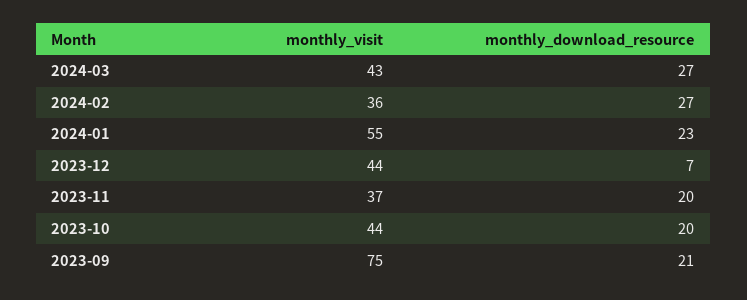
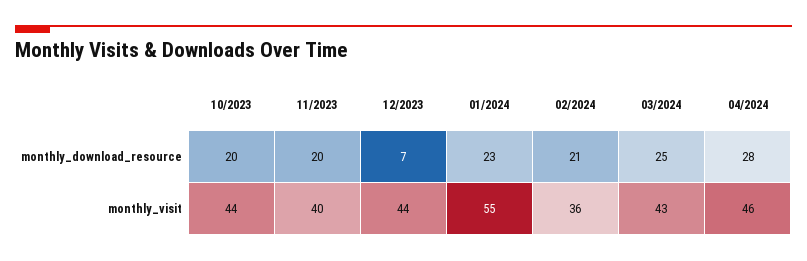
monthly_download_resource, 2024-03: 27 -> 25
monthly_download_resource, 2024-02: 27 -> 21
monthly_visit, 2023-11: 37 -> 40
monthly_visit, 2023-09: 75 -> none
monthly_download_resource, 2023-09: 21 -> none
monthly_download_resource, 04/2024: none -> 28
monthly_visit, 04/2024: none -> 46

